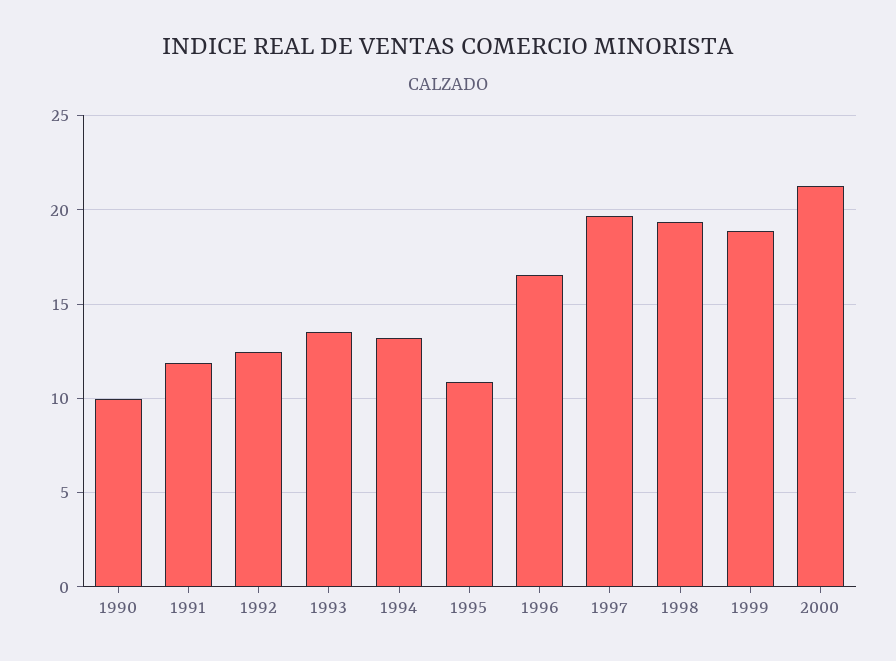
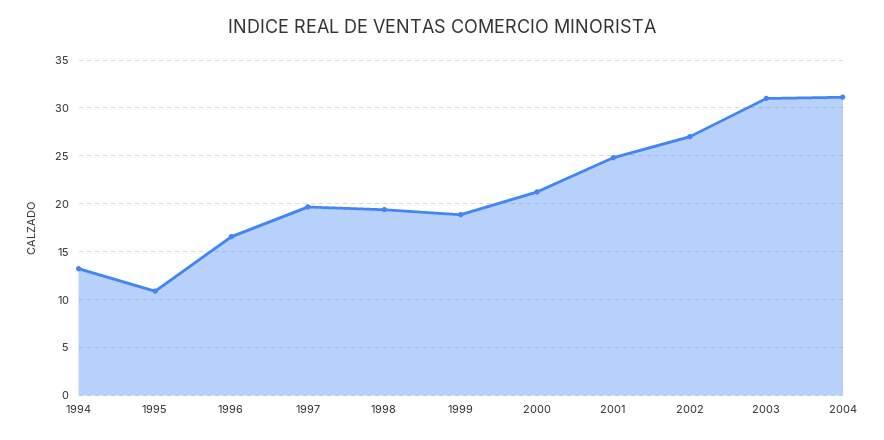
1990: 10 -> none
1991: 12 -> none
1992: 12.5 -> none
1993: 13.5 -> none
2001: none -> 25
2002: none -> 27
2003: none -> 31
2004: none -> 31

